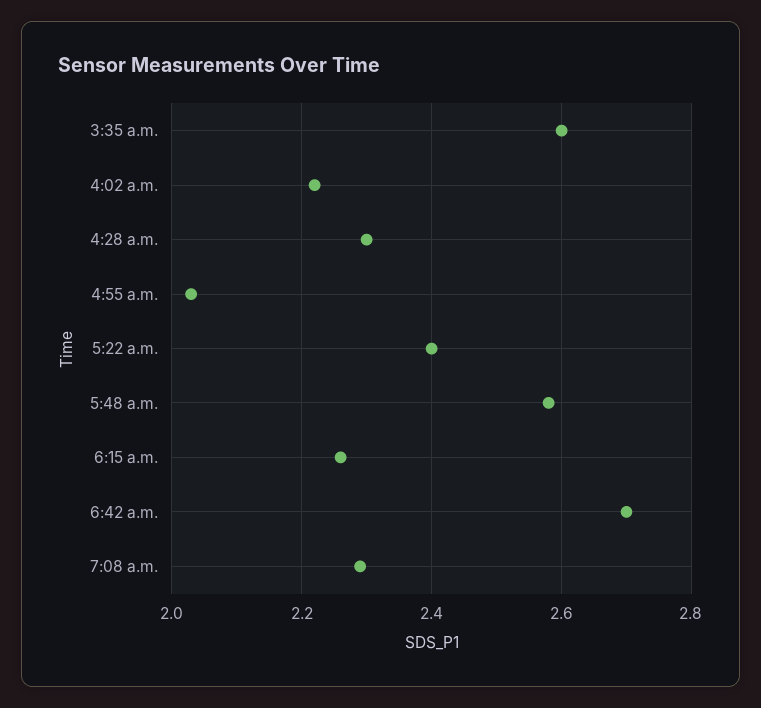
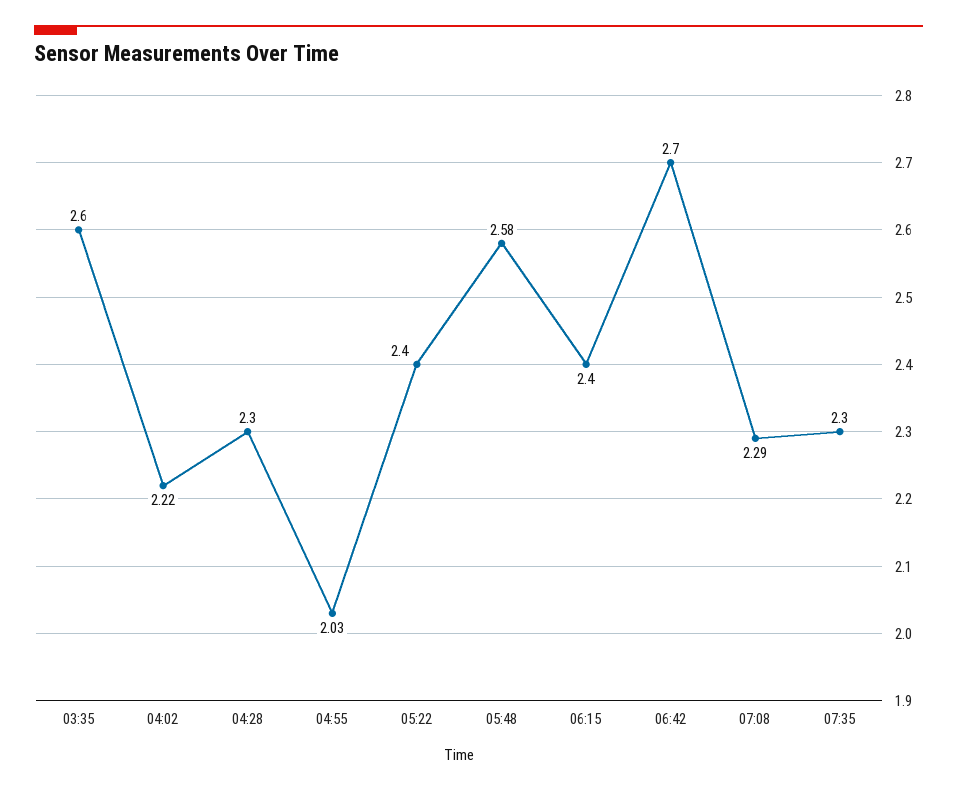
6:15 a.m.: 2.25 -> 2.4
07:35: none -> 2.3

